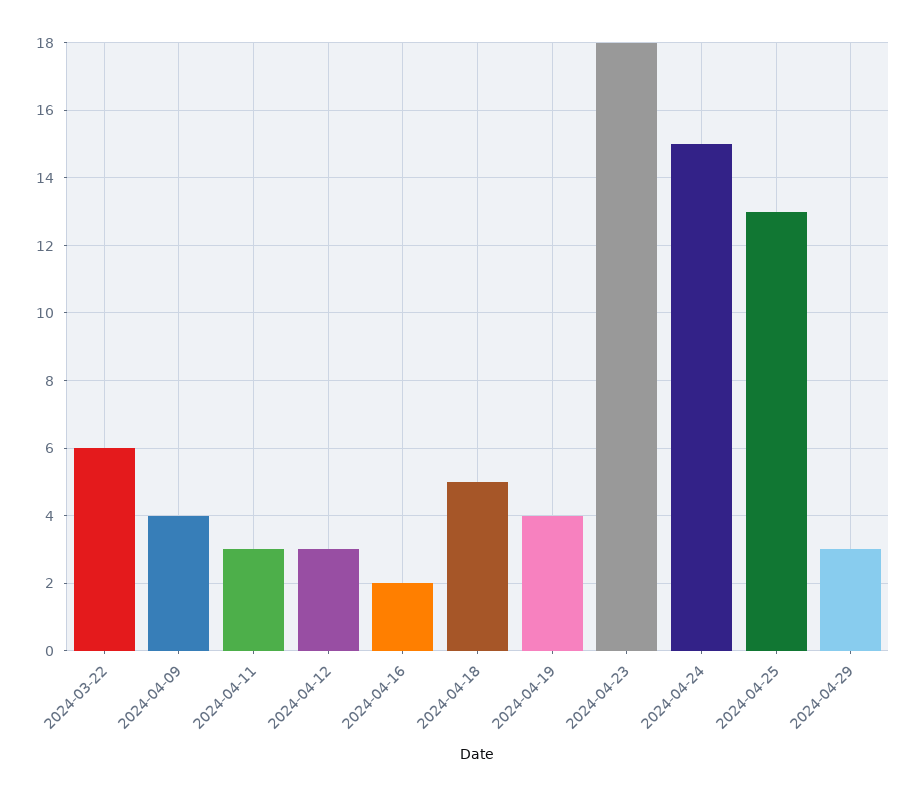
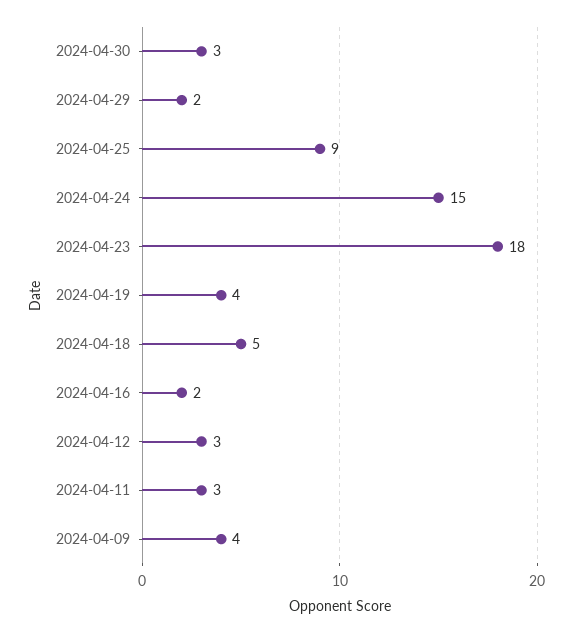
2024-03-22: 6 -> none
2024-04-25: 13 -> 9
2024-04-29: 3 -> 2
2024-04-30: none -> 3

